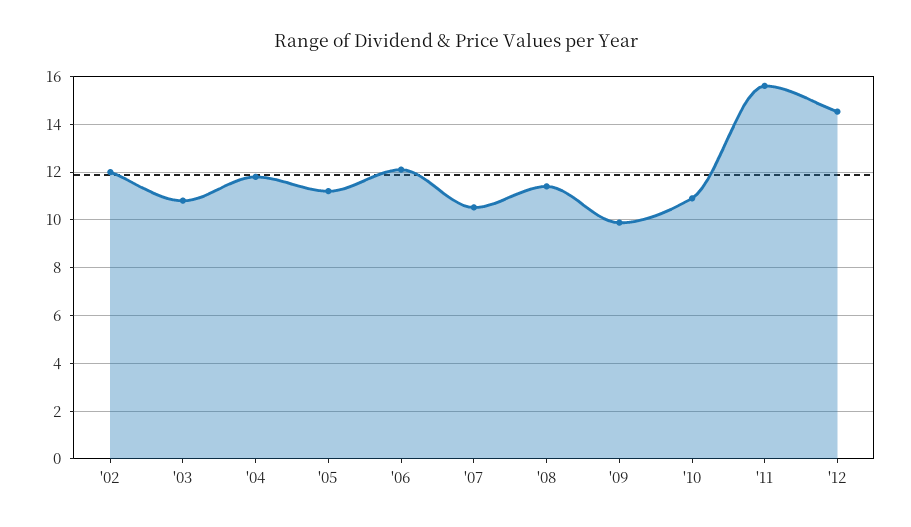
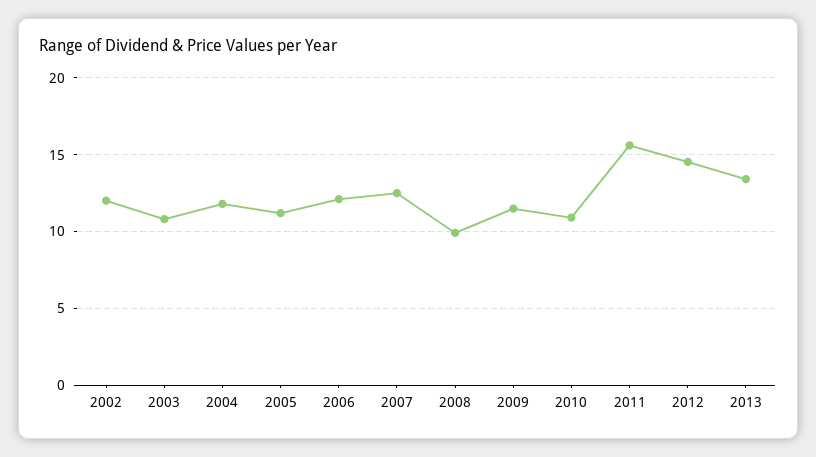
'07: 10.5 -> 12.5
'08: 11.5 -> 10
'09: 10 -> 11.5
2013: none -> 13.5

